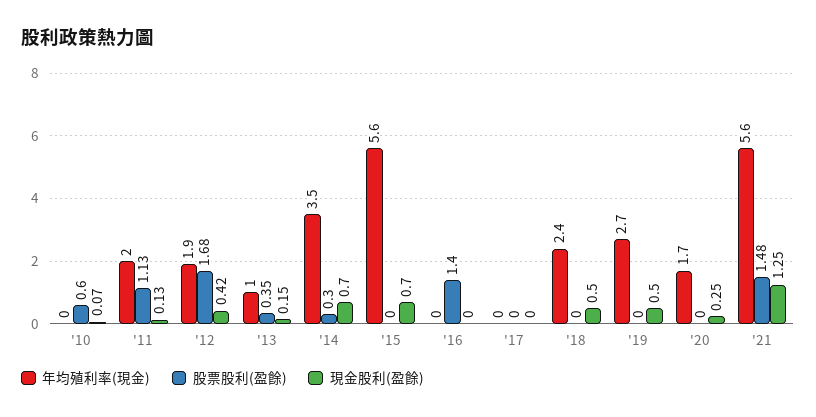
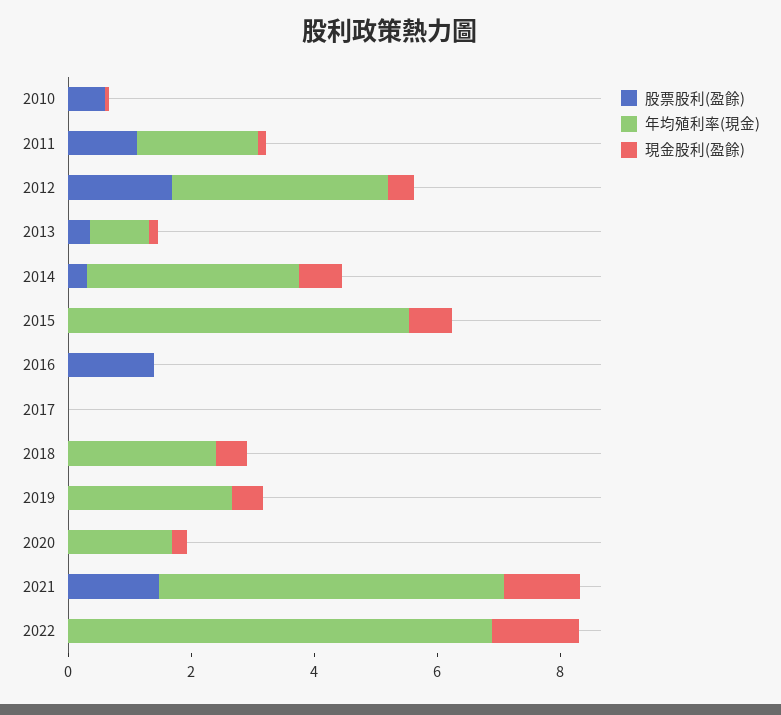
年均殖利率(現金), '12: 1.9 -> 3.5
股票股利(盈餘), 2022: none -> 0
年均殖利率(現金), 2022: none -> 7
現金股利(盈餘), 2022: none -> 1.5

